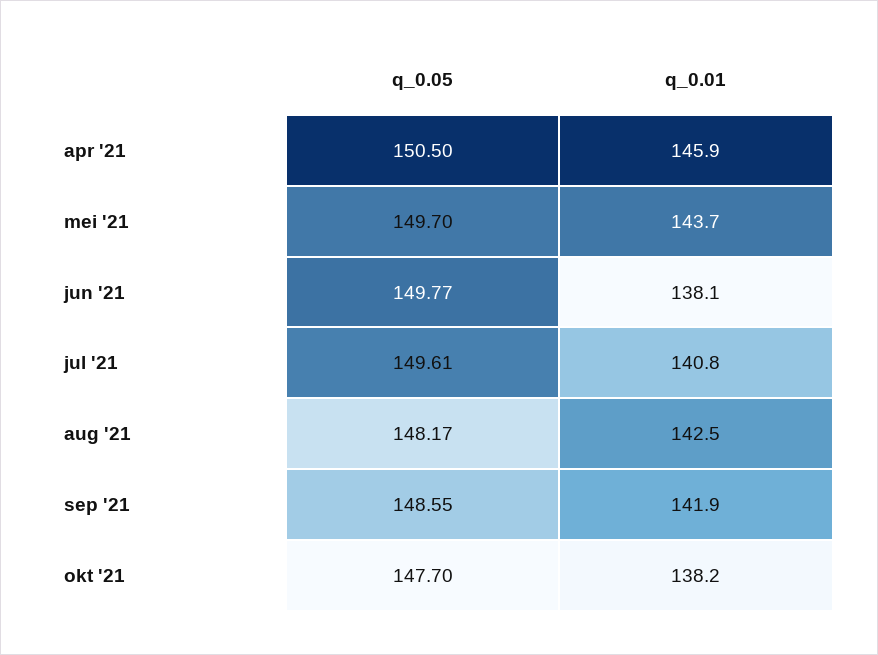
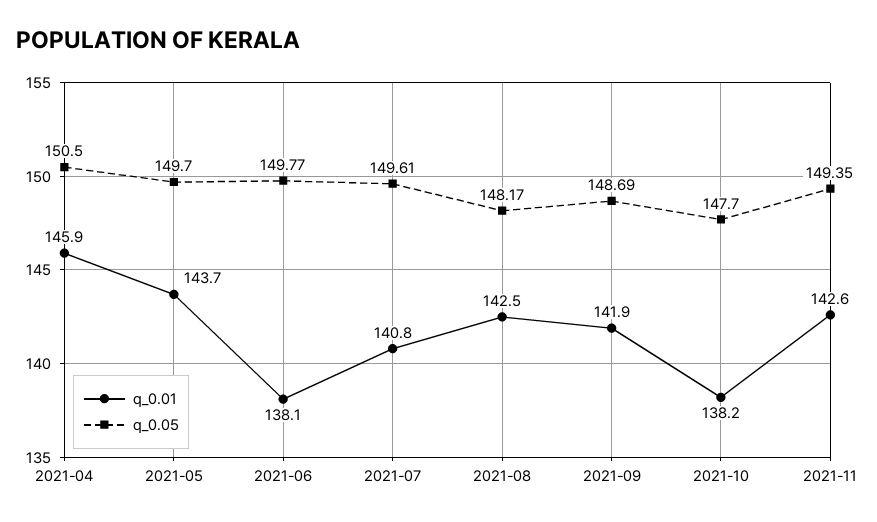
q_0.05, sep '21: 148.55 -> 148.69
q_0.01, 2021-11: none -> 142.6
q_0.05, 2021-11: none -> 149.35

